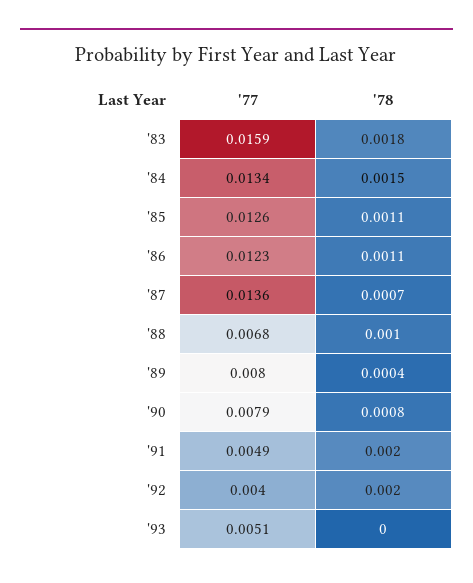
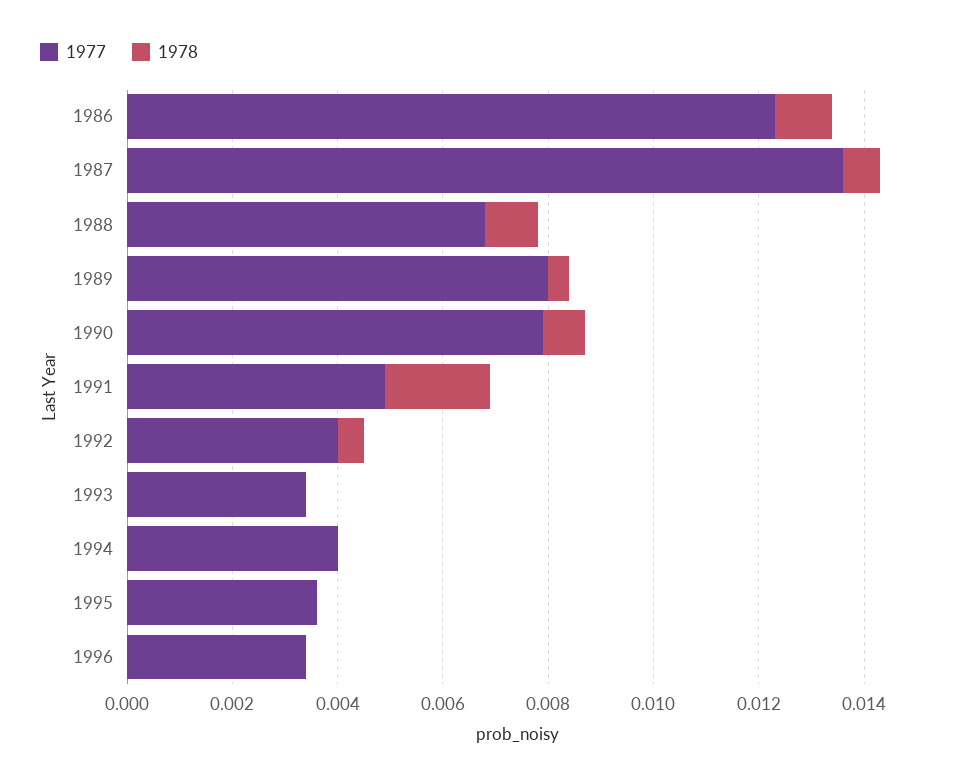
'77, '83: 0.0159 -> none
'78, '83: 0.0018 -> none
'77, '84: 0.0134 -> none
'78, '84: 0.0015 -> none
'77, '85: 0.0126 -> none
'78, '85: 0.0011 -> none
'78, '92: 0.002 -> 0.0005
'77, '93: 0.0051 -> 0.0035
'77, 1994: none -> 0.004
'78, 1994: none -> 0
'77, 1995: none -> 0.0035
'78, 1995: none -> 0
'77, 1996: none -> 0.0035
'78, 1996: none -> 0

